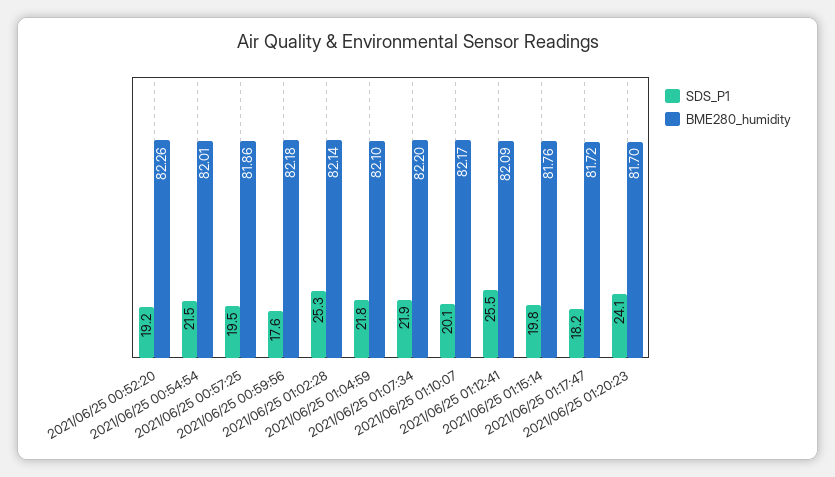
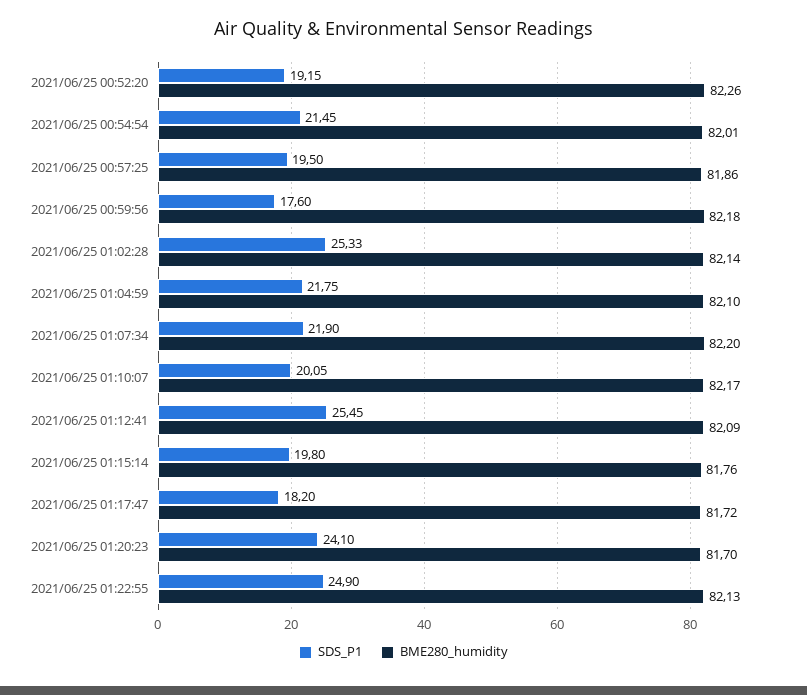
SDS_P1, 2021/06/25 01:22:55: none -> 24.9
BME280_humidity, 2021/06/25 01:22:55: none -> 82.13

